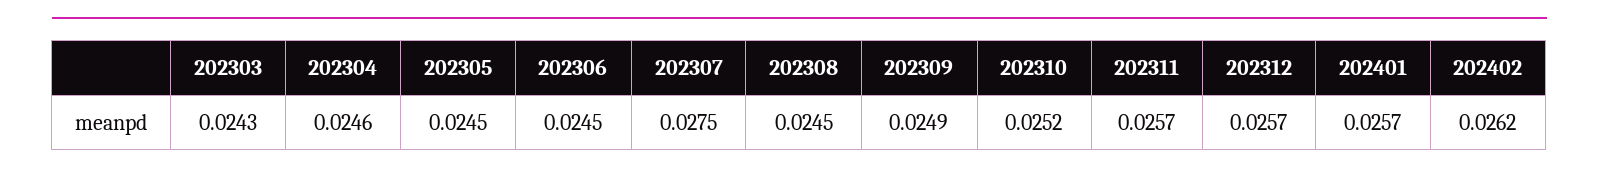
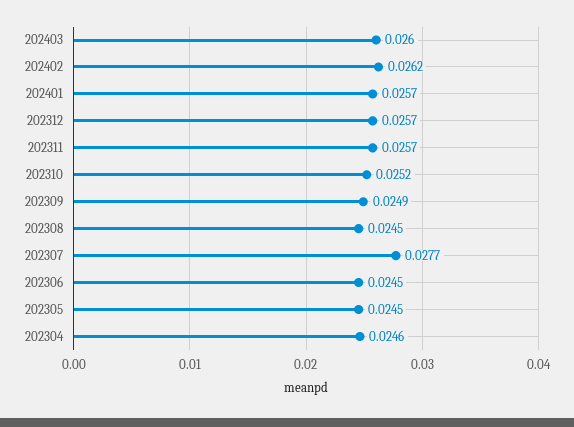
202303: 0.0243 -> none
202307: 0.0275 -> 0.0277
202403: none -> 0.026

